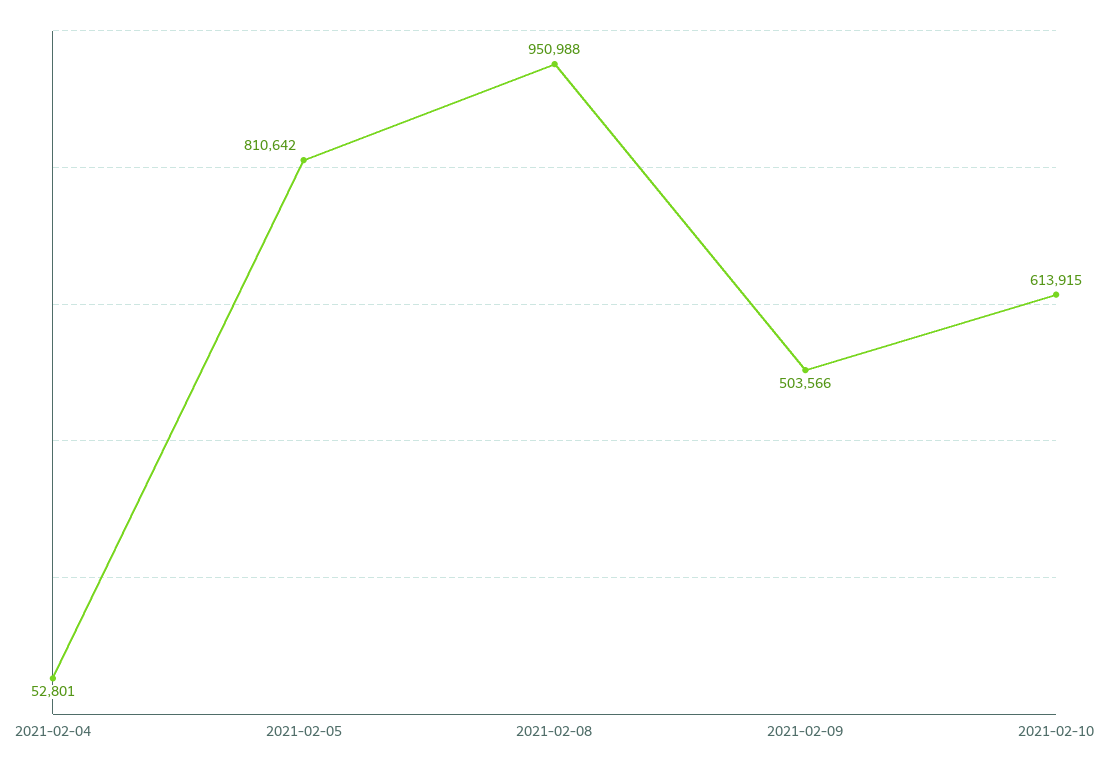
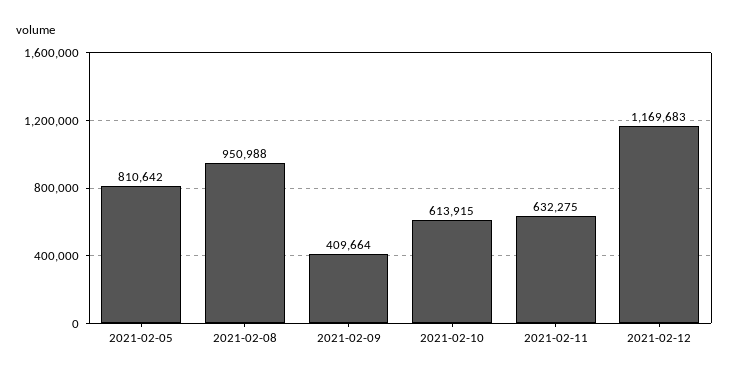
2021-02-04: 52801 -> none
2021-02-09: 503566 -> 409664
2021-02-11: none -> 632275
2021-02-12: none -> 1169683

